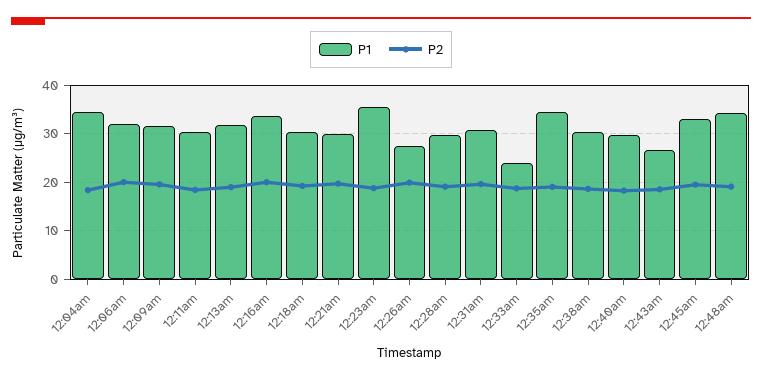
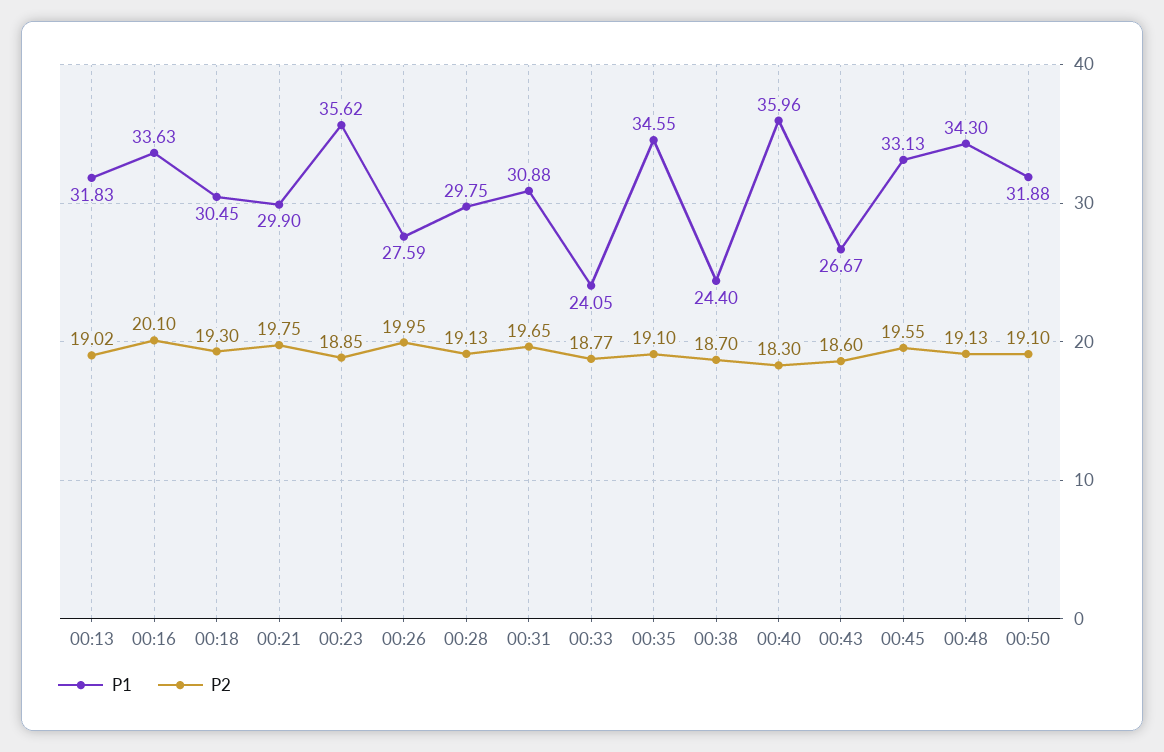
P1, 12:04am: 34 -> none
P2, 12:04am: 18 -> none
P1, 12:06am: 32 -> none
P2, 12:06am: 20 -> none
P1, 12:09am: 32 -> none
P2, 12:09am: 20 -> none
P1, 12:11am: 30 -> none
P2, 12:11am: 18 -> none
P1, 12:38am: 30 -> 24.4
P1, 12:40am: 30 -> 35.96
P1, 00:50: none -> 31.88
P2, 00:50: none -> 19.1

